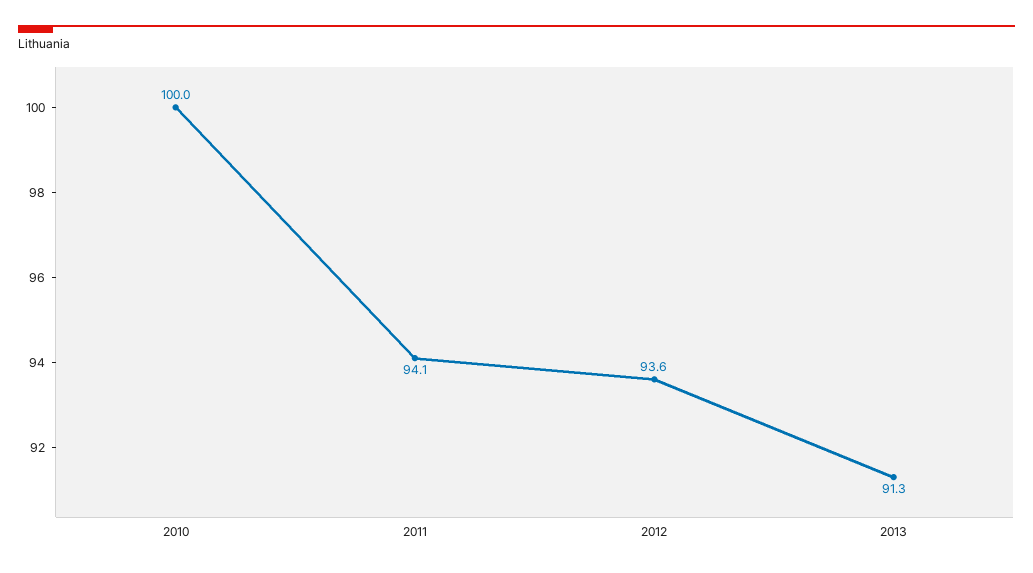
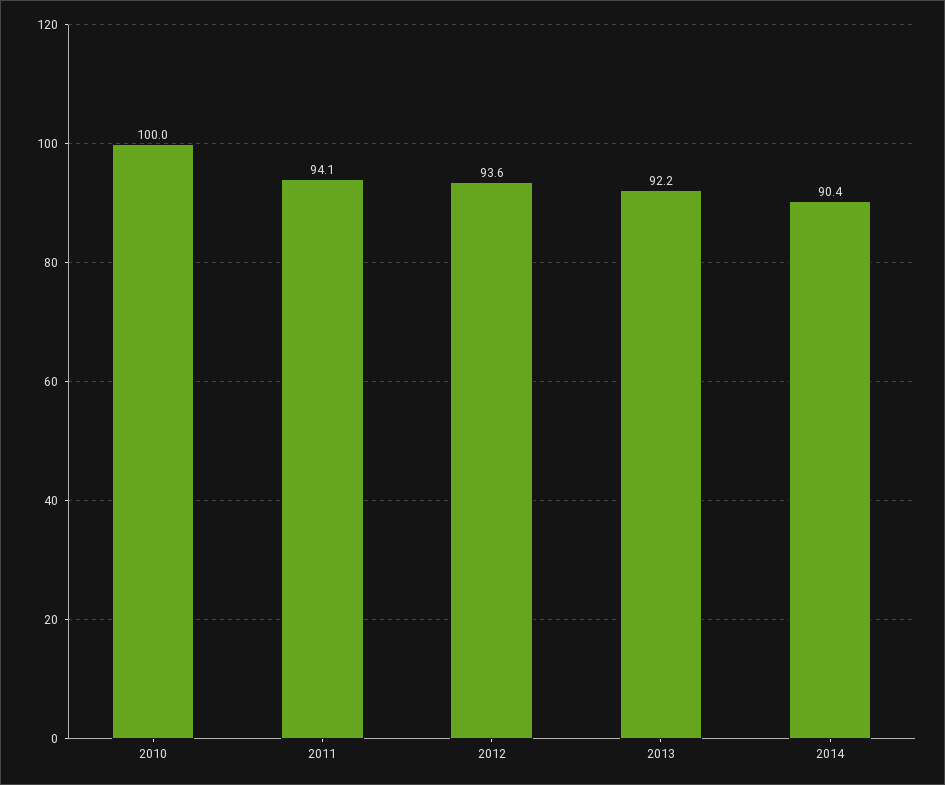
2013: 91.3 -> 92.2
2014: none -> 90.4

